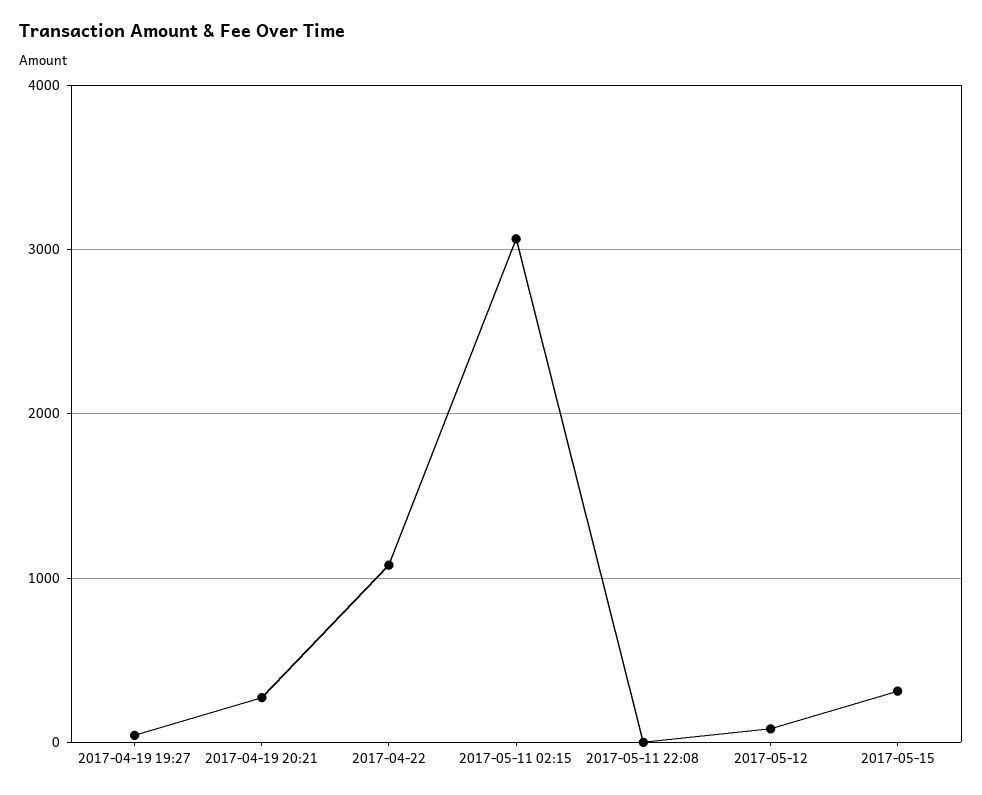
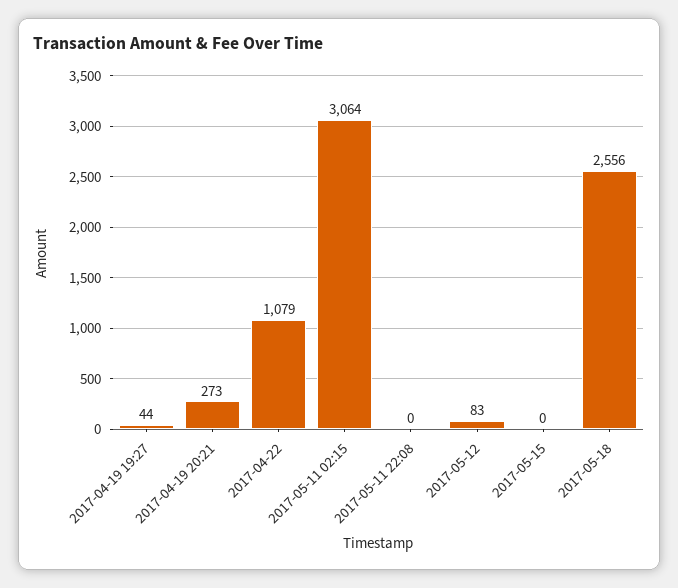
2017-05-15: 300 -> 0
2017-05-18: none -> 2556

